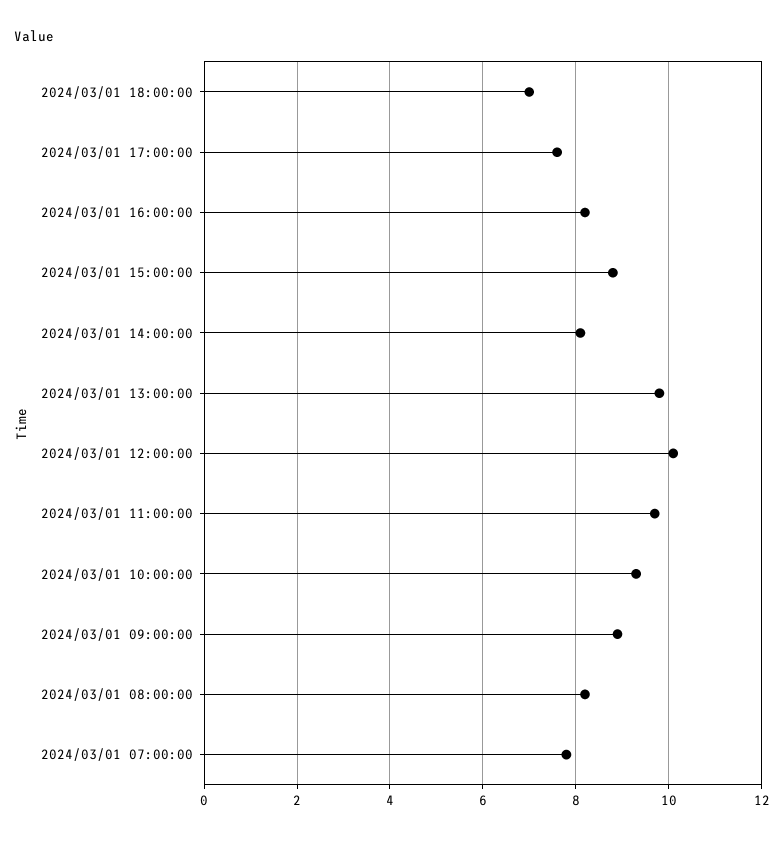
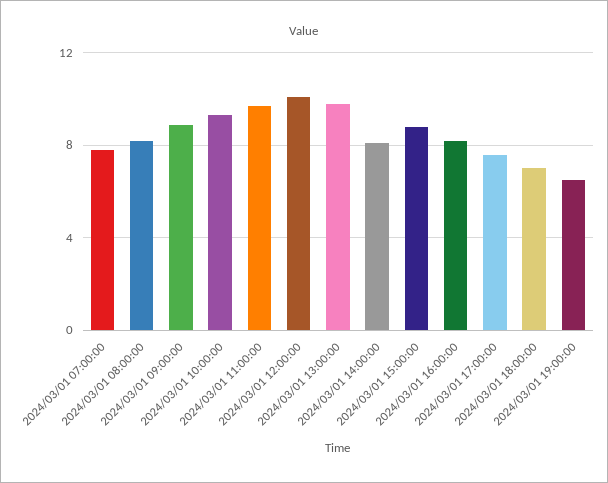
2024/03/01 19:00:00: none -> 6.5

